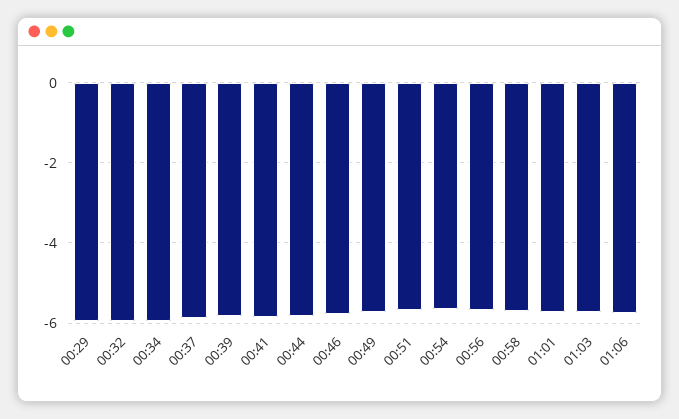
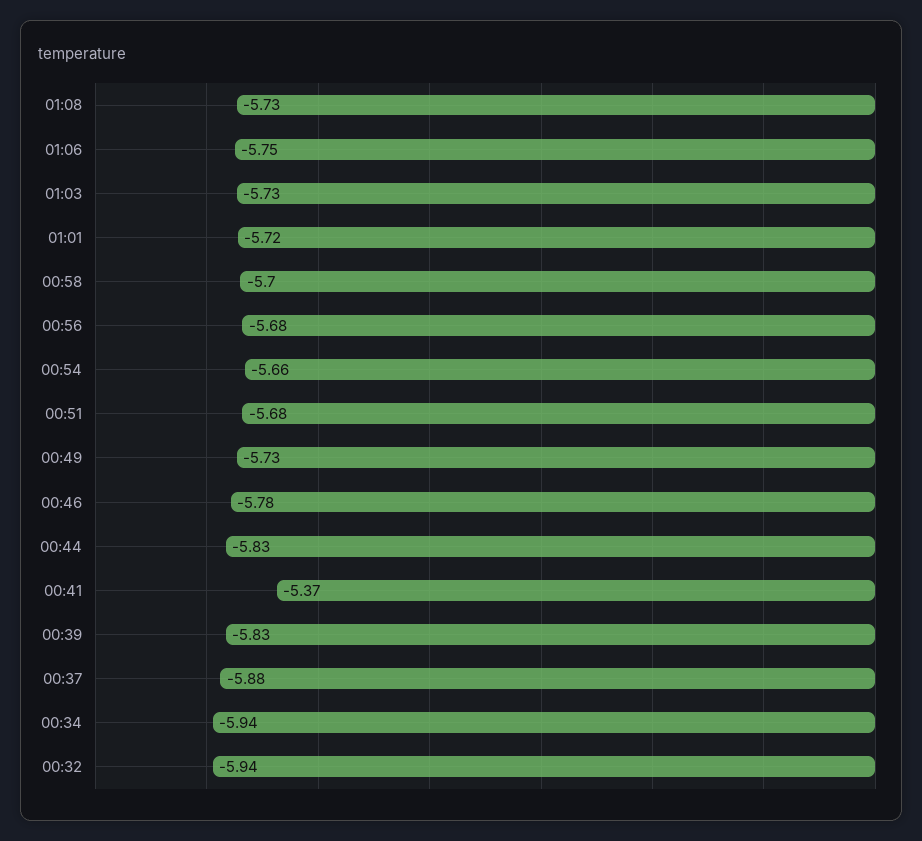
00:29: -6 -> none
00:41: -5.8 -> -5.37
01:08: none -> -5.73

